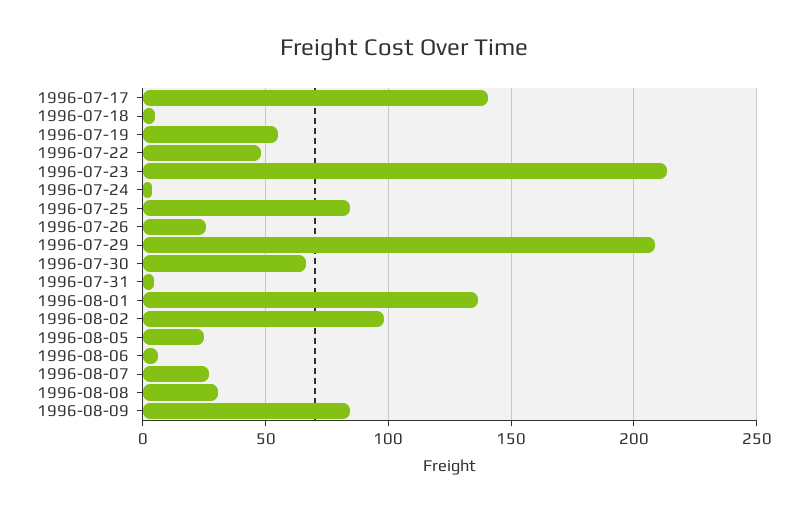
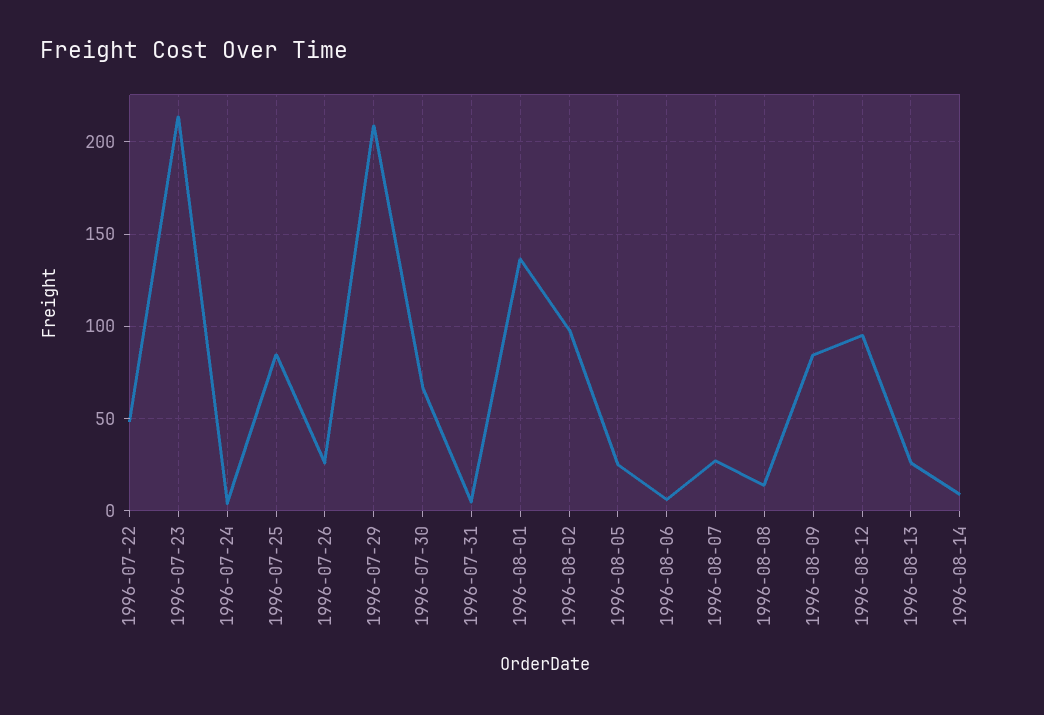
1996-07-17: 140 -> none
1996-07-18: 5 -> none
1996-07-19: 55 -> none
1996-08-08: 30 -> 15
1996-08-12: none -> 95
1996-08-13: none -> 25
1996-08-14: none -> 10

